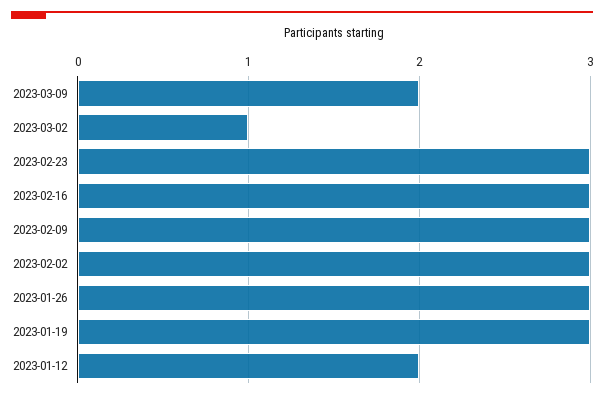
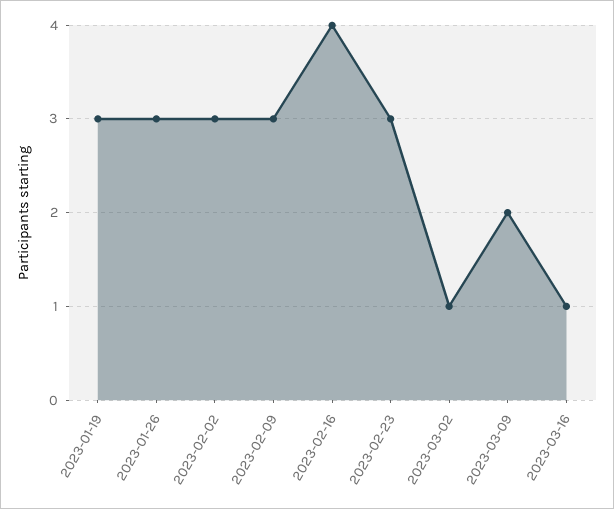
2023-02-16: 3 -> 4
2023-01-12: 2 -> none
2023-03-16: none -> 1

